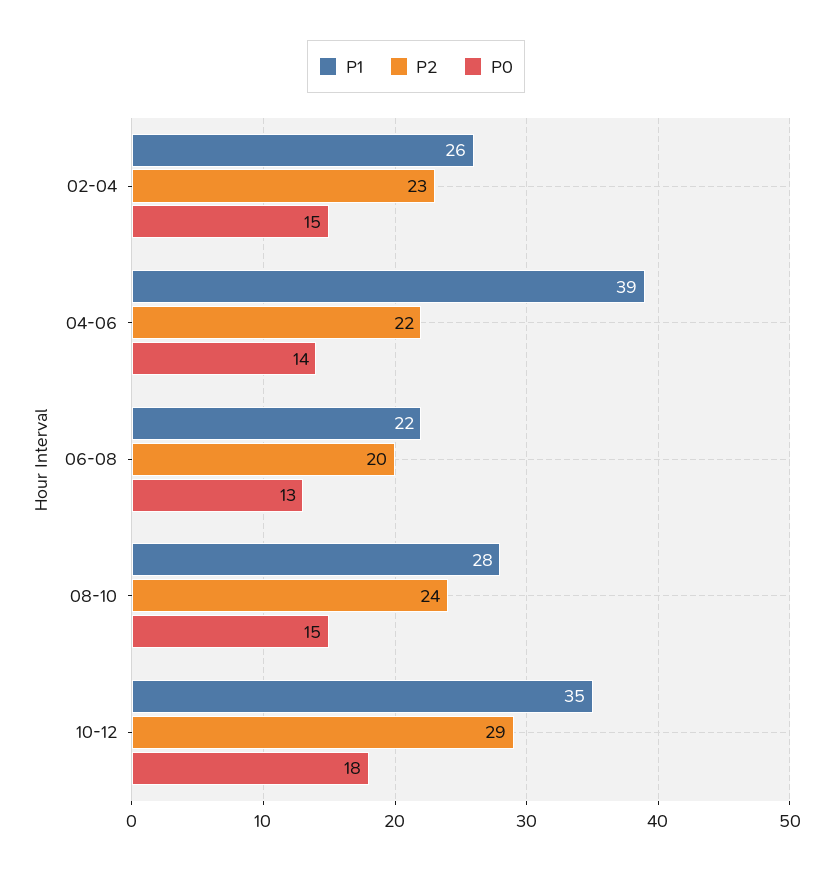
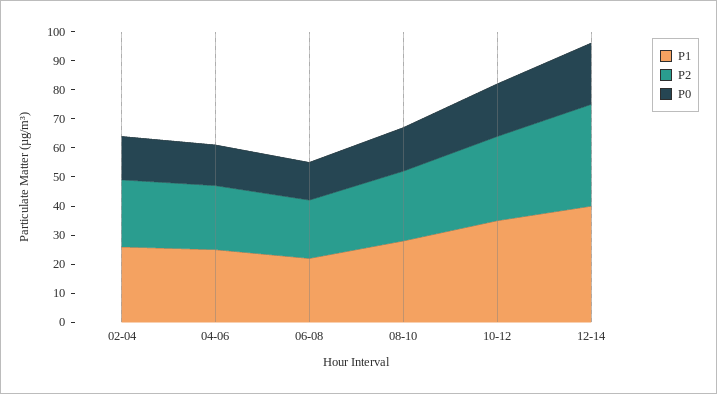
P1, 04-06: 39 -> 25
P1, 12-14: none -> 40
P2, 12-14: none -> 35
P0, 12-14: none -> 20

